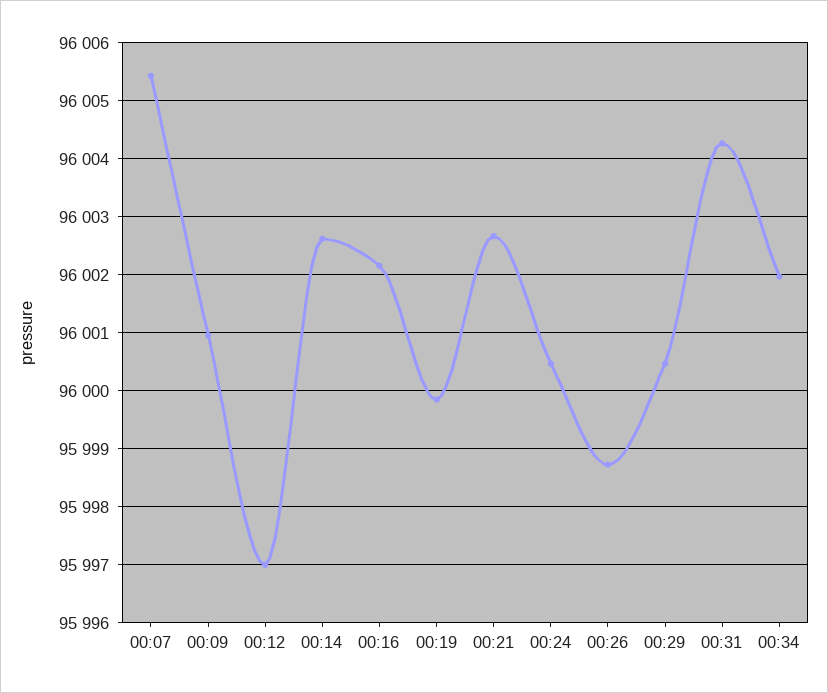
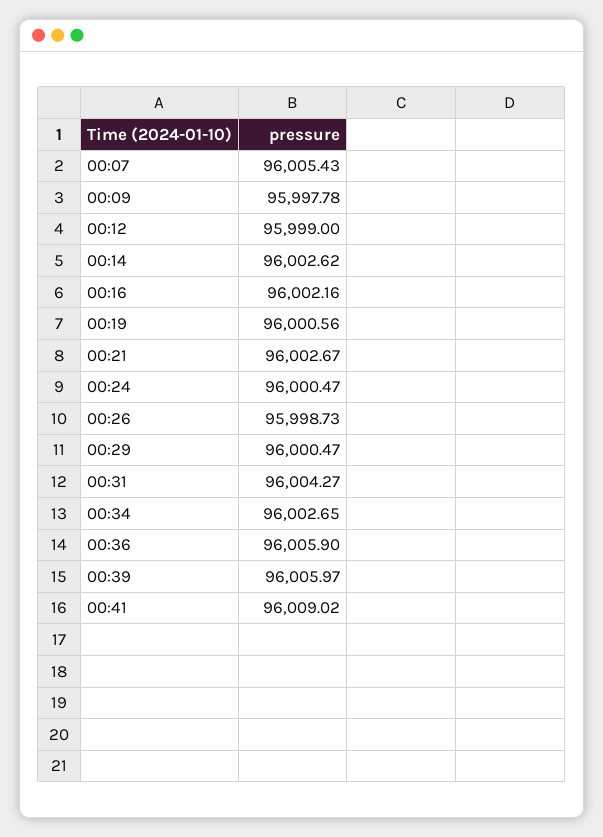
00:09: 96001 -> 95997.78
00:12: 95997 -> 95999
00:19: 95999.8 -> 96000.56
00:34: 96002 -> 96002.65
00:36: none -> 96005.9
00:39: none -> 96005.97
00:41: none -> 96009.02

